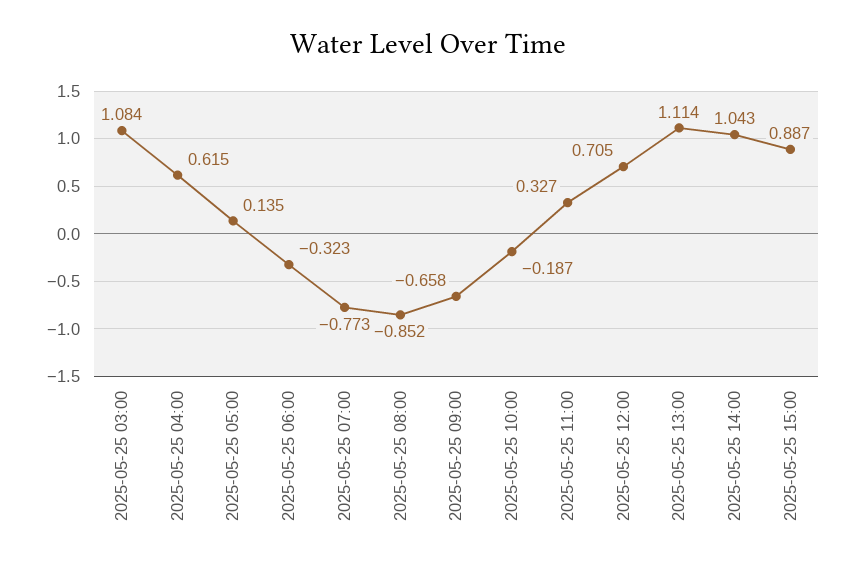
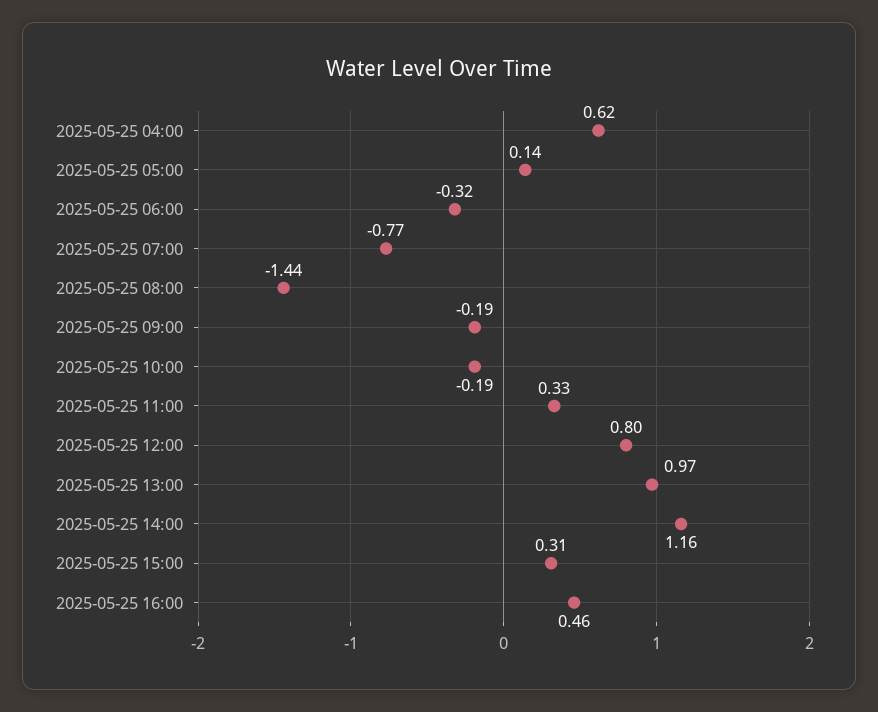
2025-05-25 03:00: 1.084 -> none
2025-05-25 08:00: -0.852 -> -1.44
2025-05-25 09:00: -0.658 -> -0.19
2025-05-25 12:00: 0.705 -> 0.8
2025-05-25 13:00: 1.114 -> 0.97
2025-05-25 14:00: 1.043 -> 1.16
2025-05-25 15:00: 0.887 -> 0.31
2025-05-25 16:00: none -> 0.46

